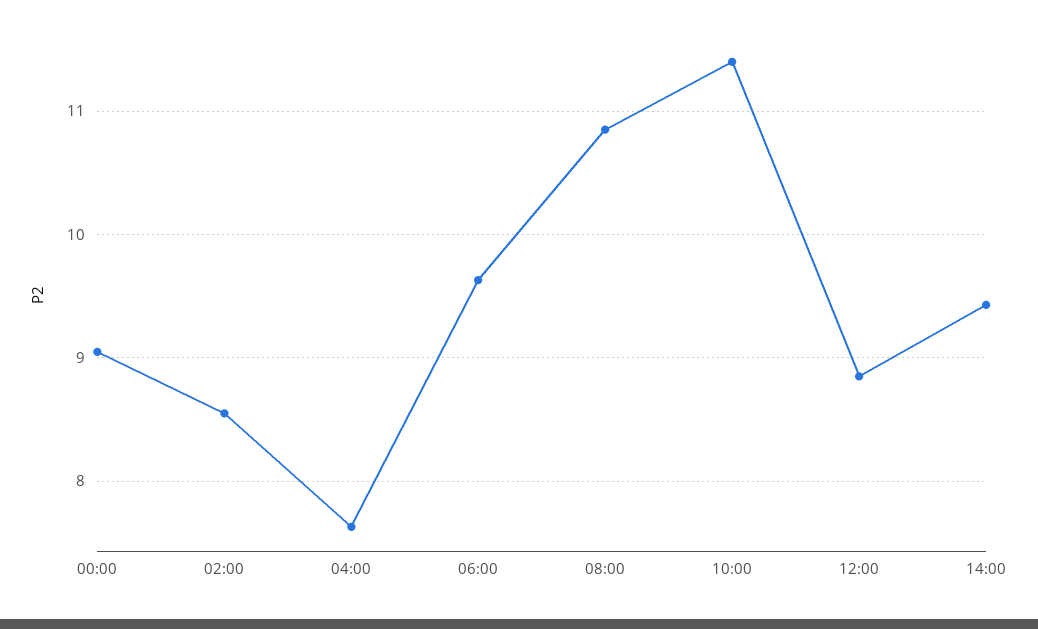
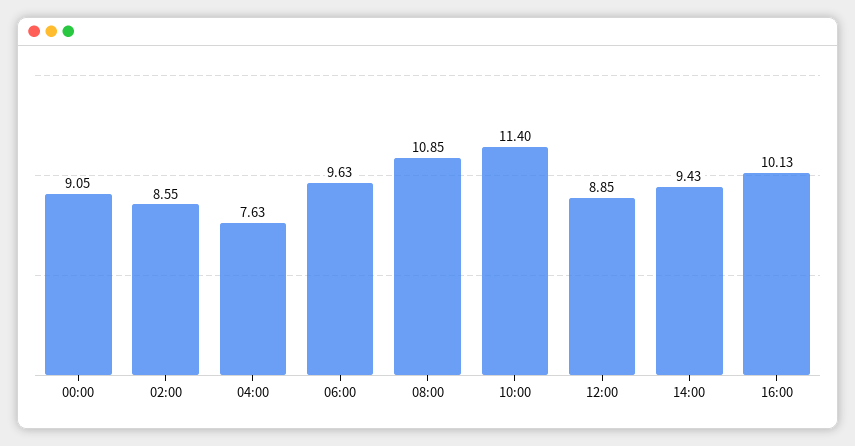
16:00: none -> 10.13

